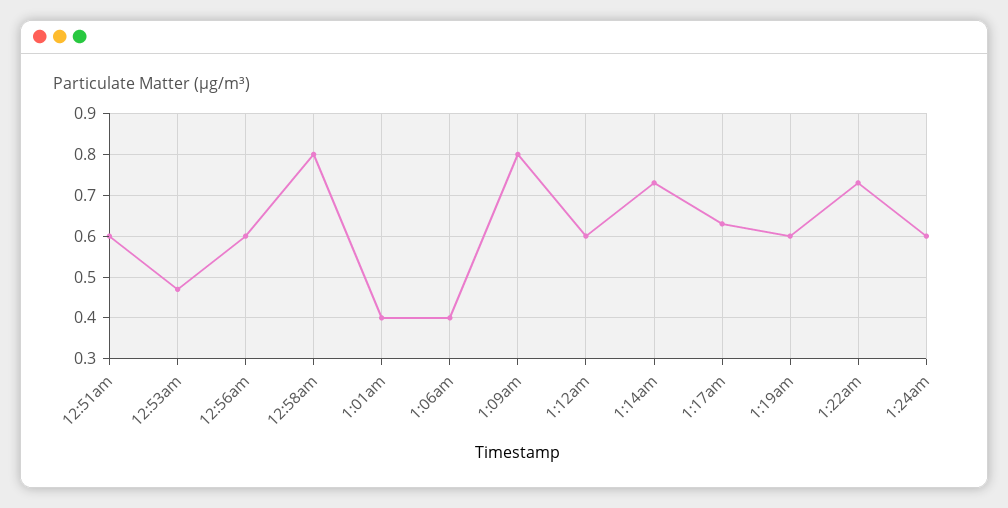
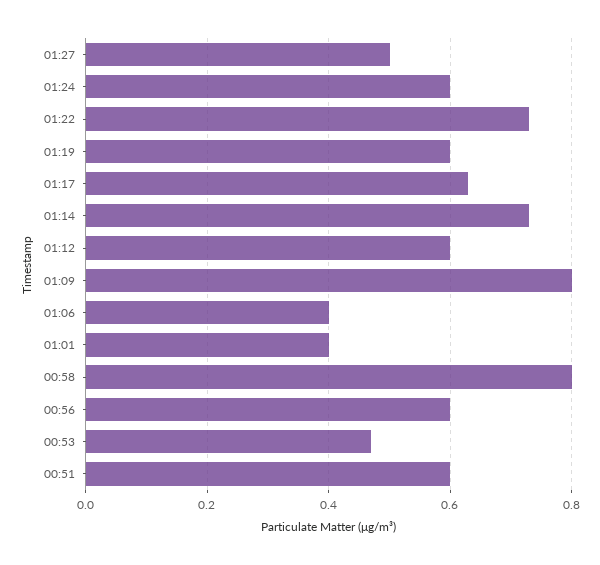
01:27: none -> 0.5

